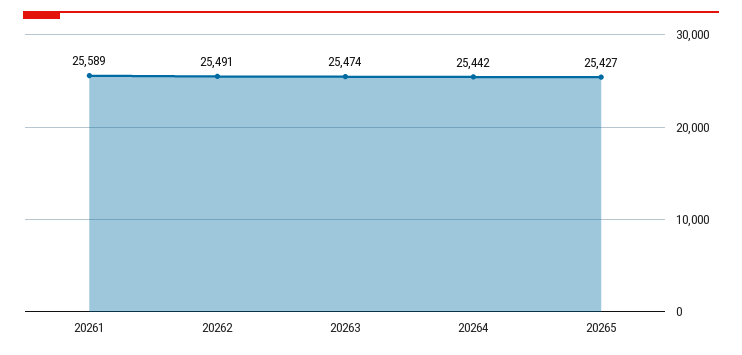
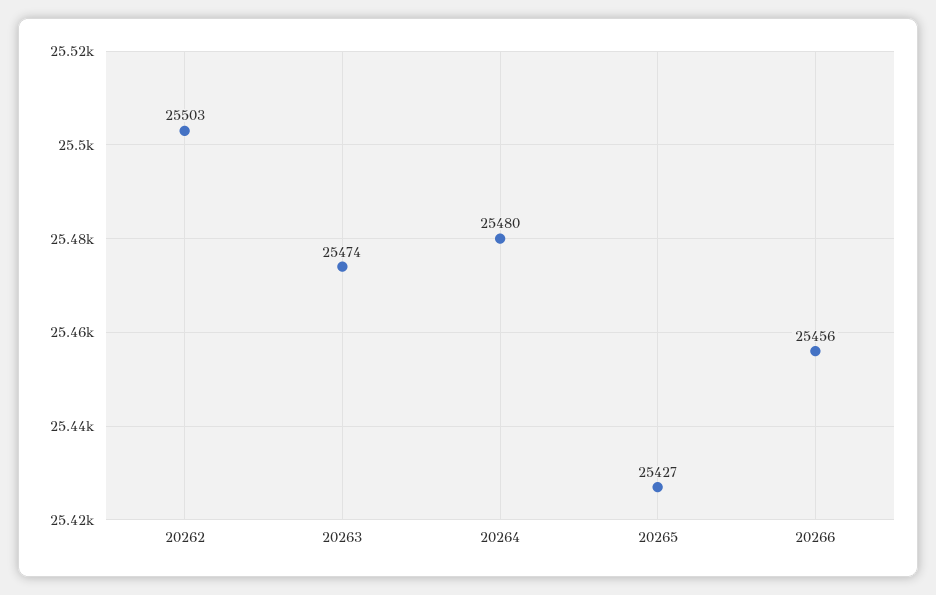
20261: 25589 -> none
20262: 25491 -> 25503
20264: 25442 -> 25480
20266: none -> 25456

